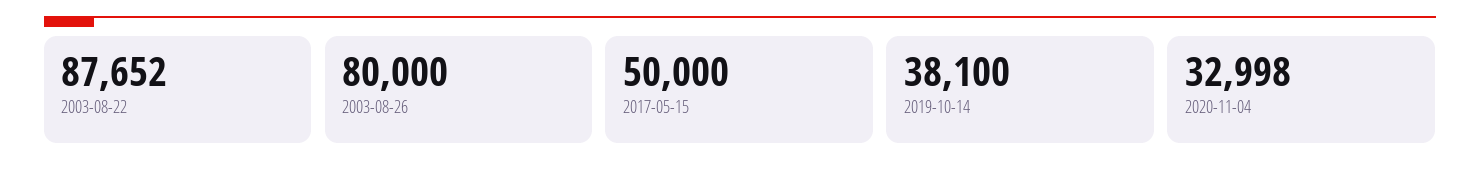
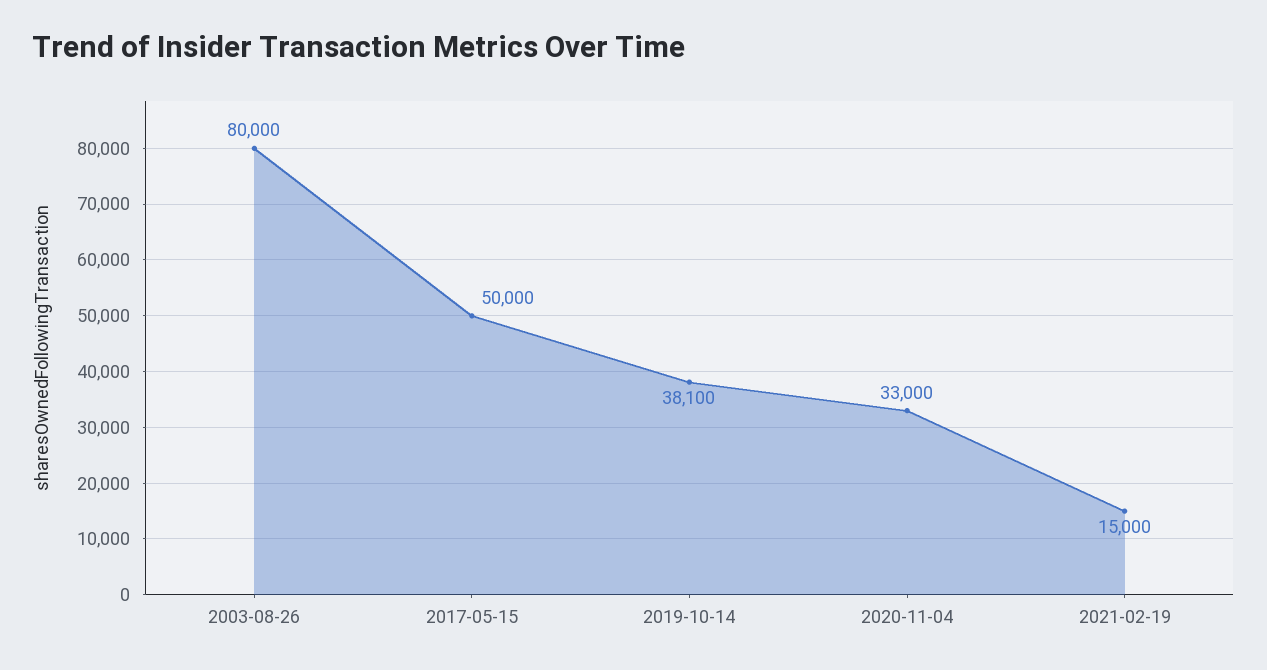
2003-08-22: 87652 -> none
2020-11-04: 32998 -> 33000
2021-02-19: none -> 15000

